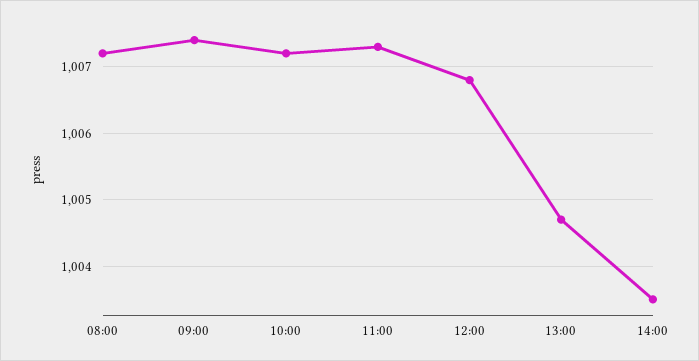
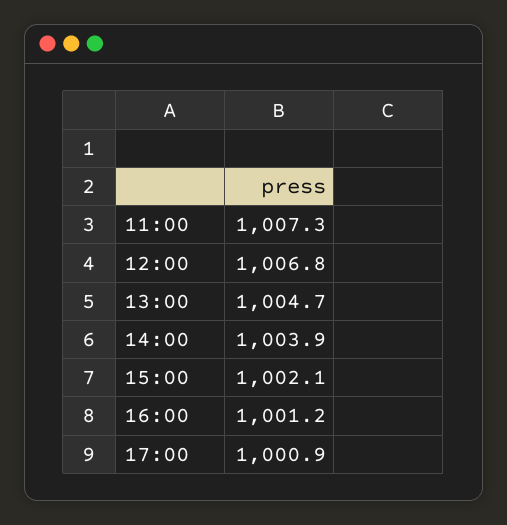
08:00: 1007.2 -> none
09:00: 1007.4 -> none
10:00: 1007.2 -> none
14:00: 1003.5 -> 1003.9
15:00: none -> 1002.1
16:00: none -> 1001.2
17:00: none -> 1000.9

